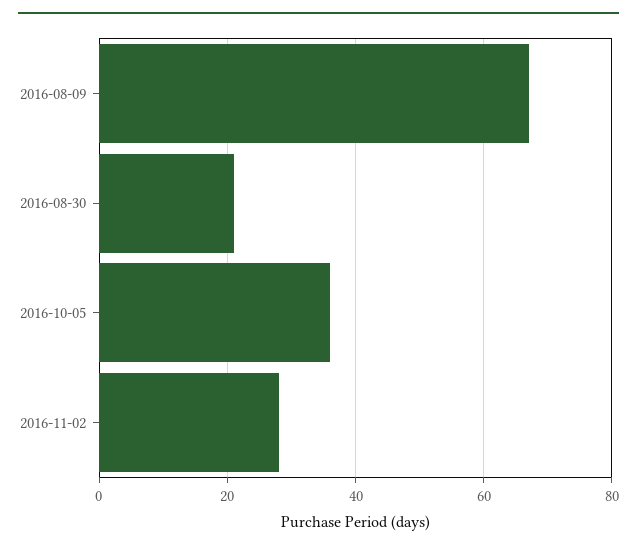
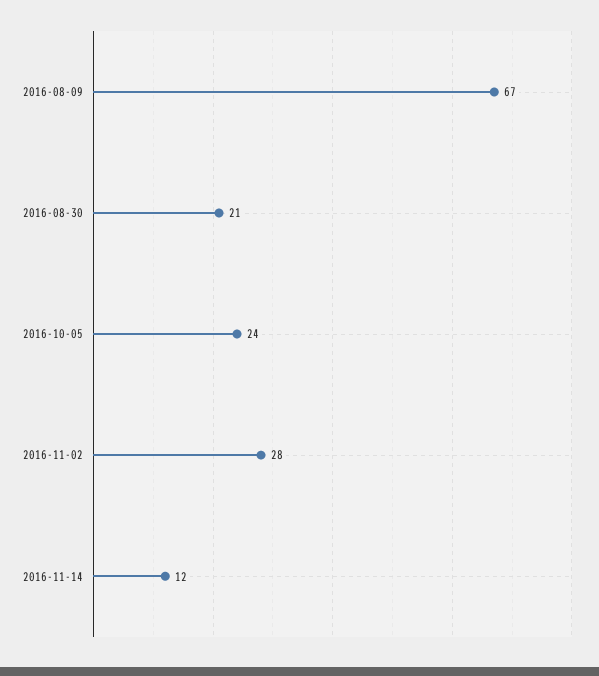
2016-10-05: 35 -> 24
2016-11-14: none -> 12

